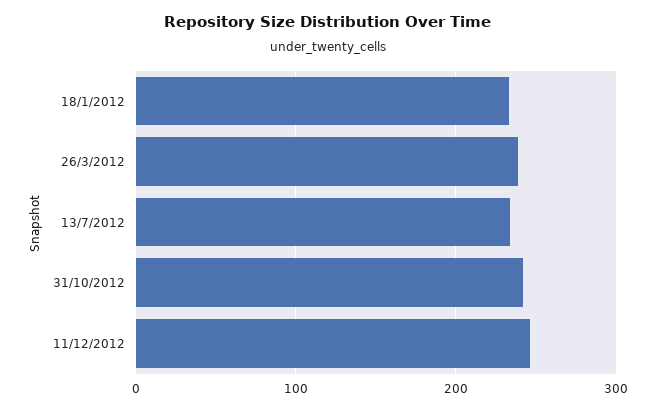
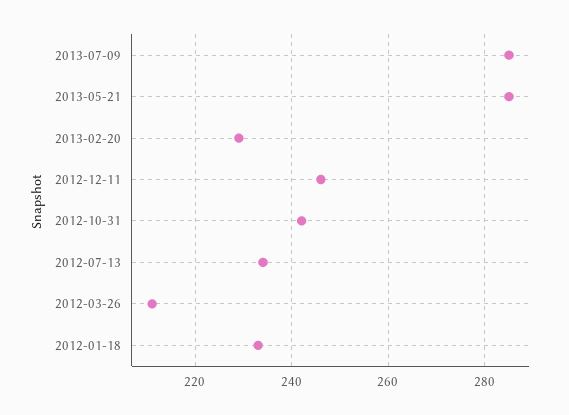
26/3/2012: 240 -> 210
2013-07-09: none -> 285
2013-05-21: none -> 285
2013-02-20: none -> 230

